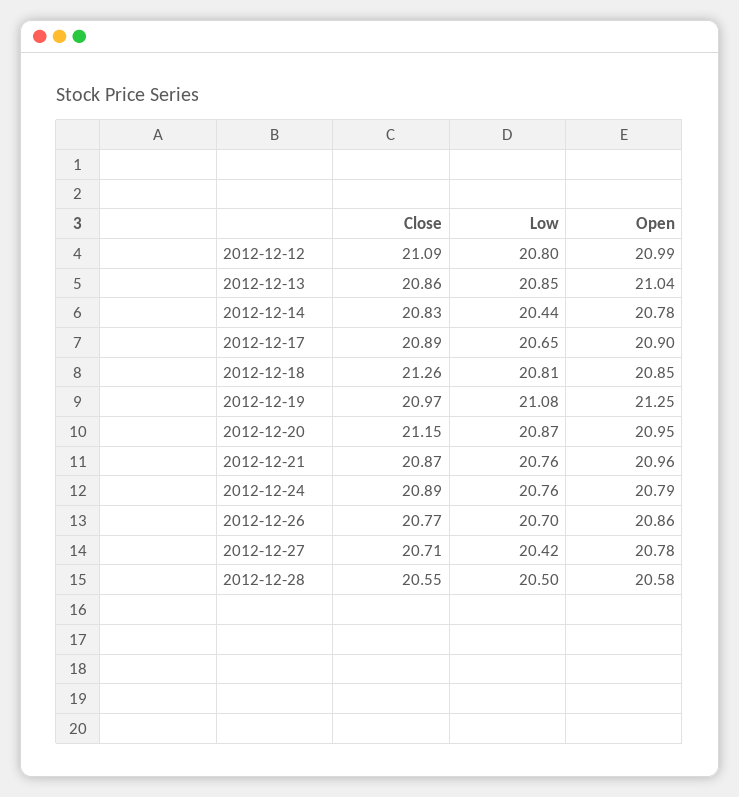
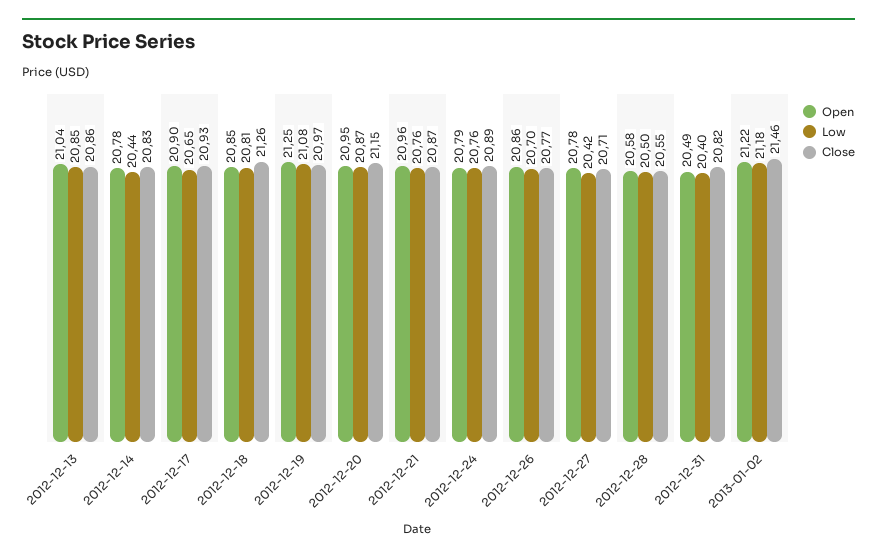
Close, 2012-12-12: 21.09 -> none
Low, 2012-12-12: 20.8 -> none
Open, 2012-12-12: 20.99 -> none
Close, 2012-12-17: 20.89 -> 20.93
Open, 2012-12-31: none -> 20.49
Low, 2012-12-31: none -> 20.4
Close, 2012-12-31: none -> 20.82
Open, 2013-01-02: none -> 21.22
Low, 2013-01-02: none -> 21.18
Close, 2013-01-02: none -> 21.46

